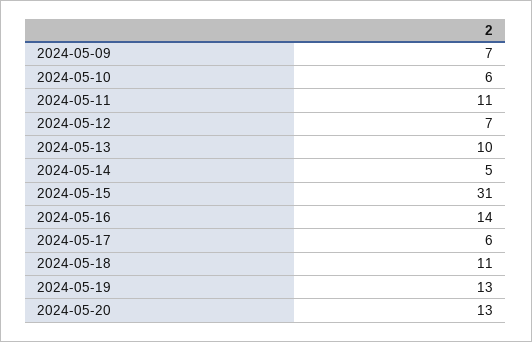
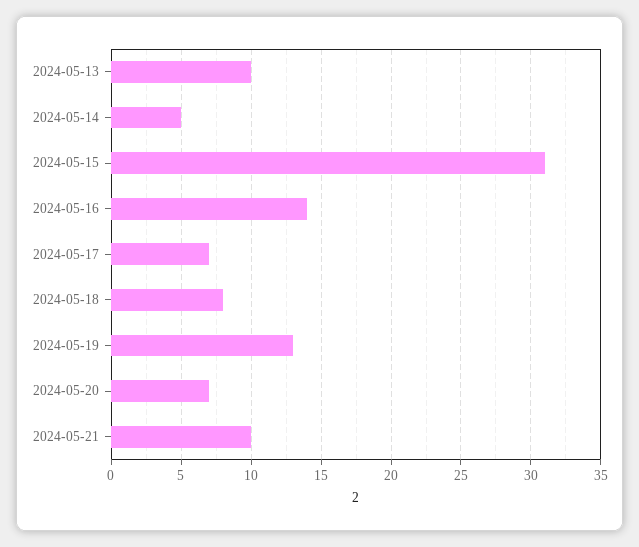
2024-05-09: 7 -> none
2024-05-10: 6 -> none
2024-05-11: 11 -> none
2024-05-12: 7 -> none
2024-05-17: 6 -> 7
2024-05-18: 11 -> 8
2024-05-20: 13 -> 7
2024-05-21: none -> 10

